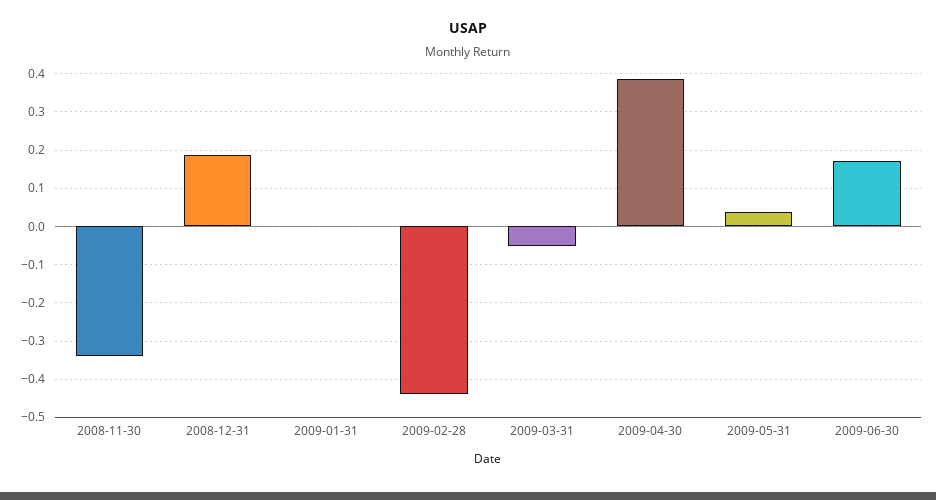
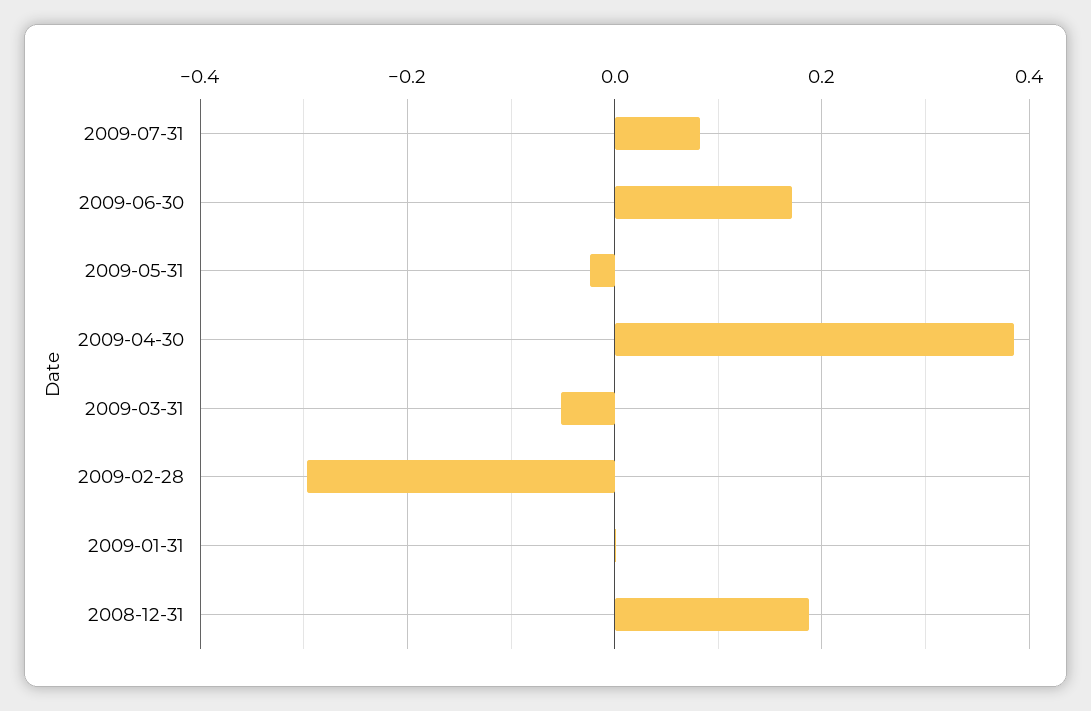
2008-11-30: -0.34 -> none
2009-02-28: -0.44 -> -0.3
2009-05-31: 0.04 -> -0.02
2009-07-31: none -> 0.08

